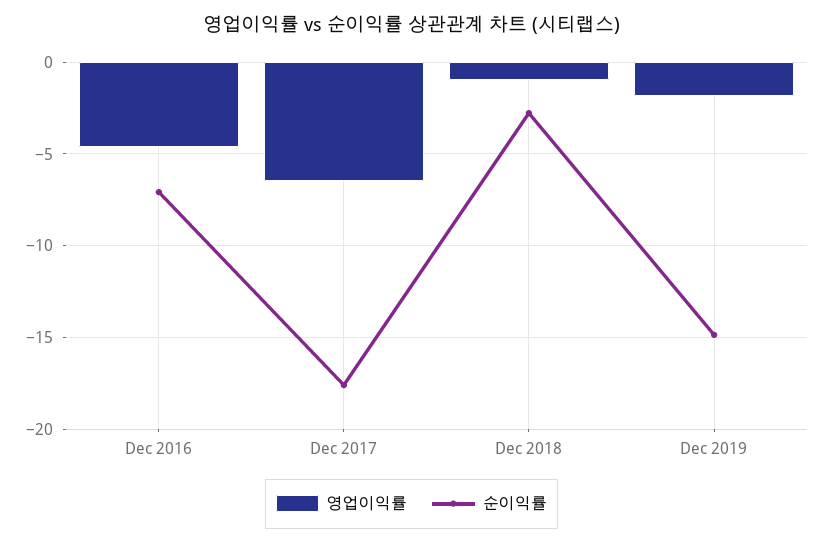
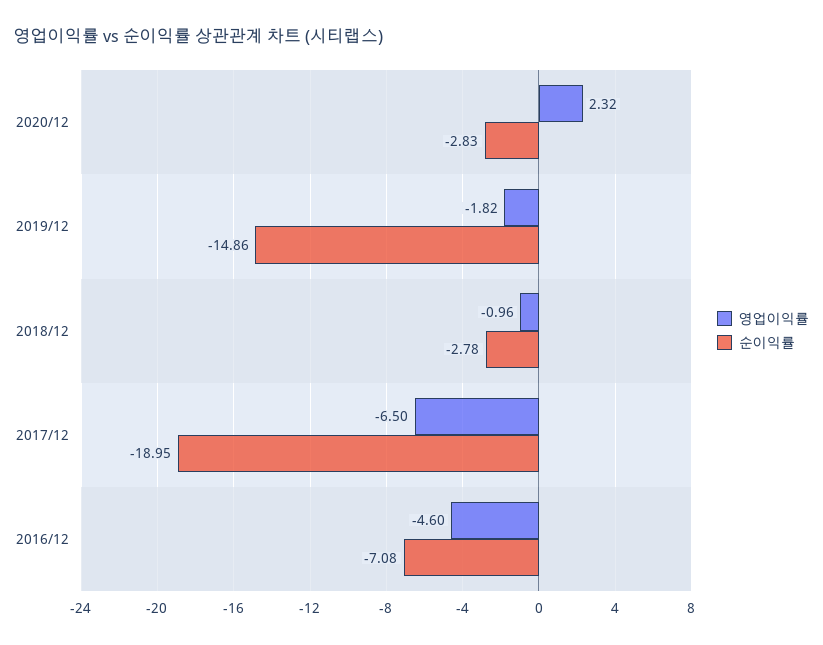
순이익률, Dec 2017: -17.5 -> -18.95
영업이익률, 2020/12: none -> 2.32
순이익률, 2020/12: none -> -2.83

